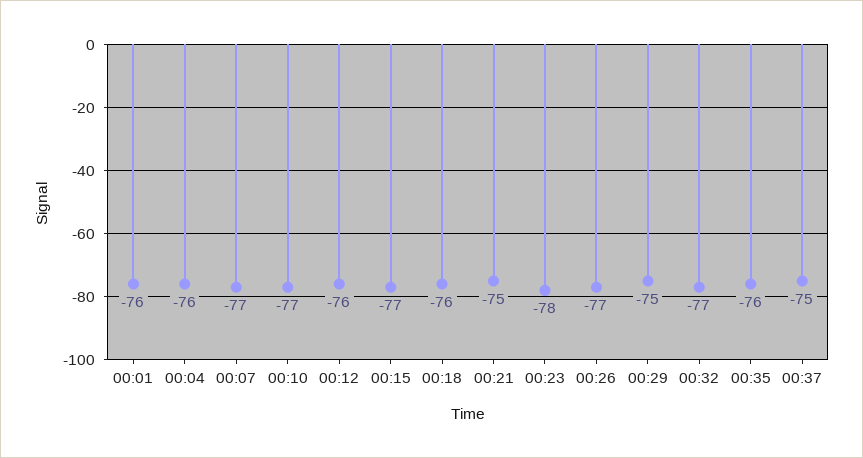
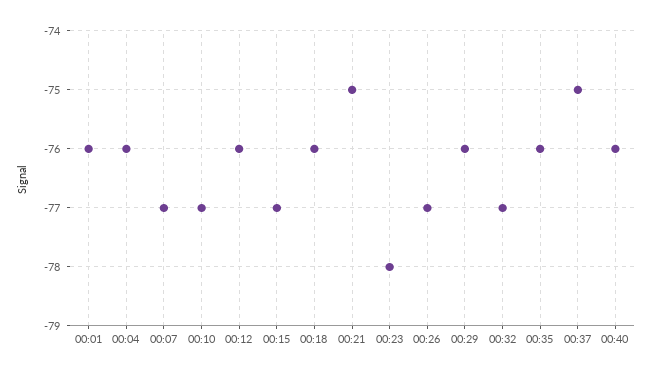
00:29: -75 -> -76
00:40: none -> -76

